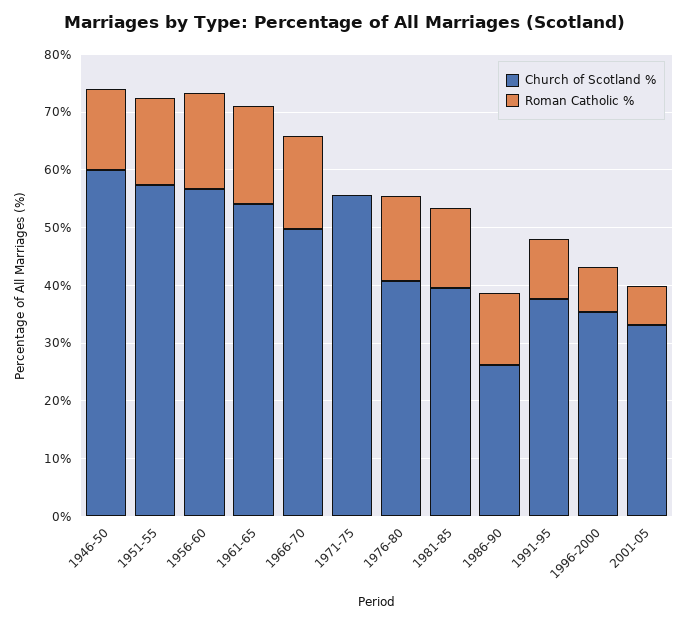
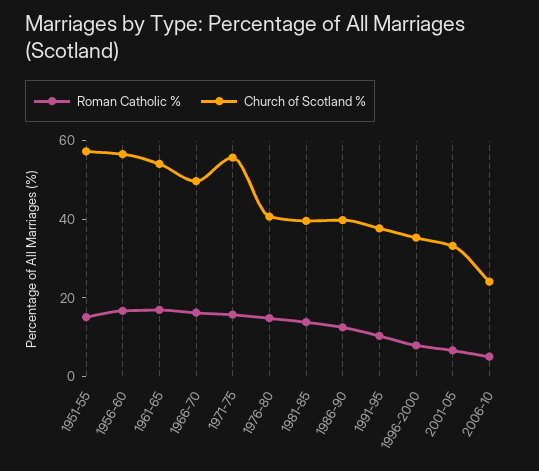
Church of Scotland %, 1946-50: 60 -> none
Roman Catholic %, 1946-50: 14 -> none
Roman Catholic %, 1971-75: 0 -> 15
Church of Scotland %, 1986-90: 26 -> 40
Roman Catholic %, 2006-10: none -> 5
Church of Scotland %, 2006-10: none -> 25

